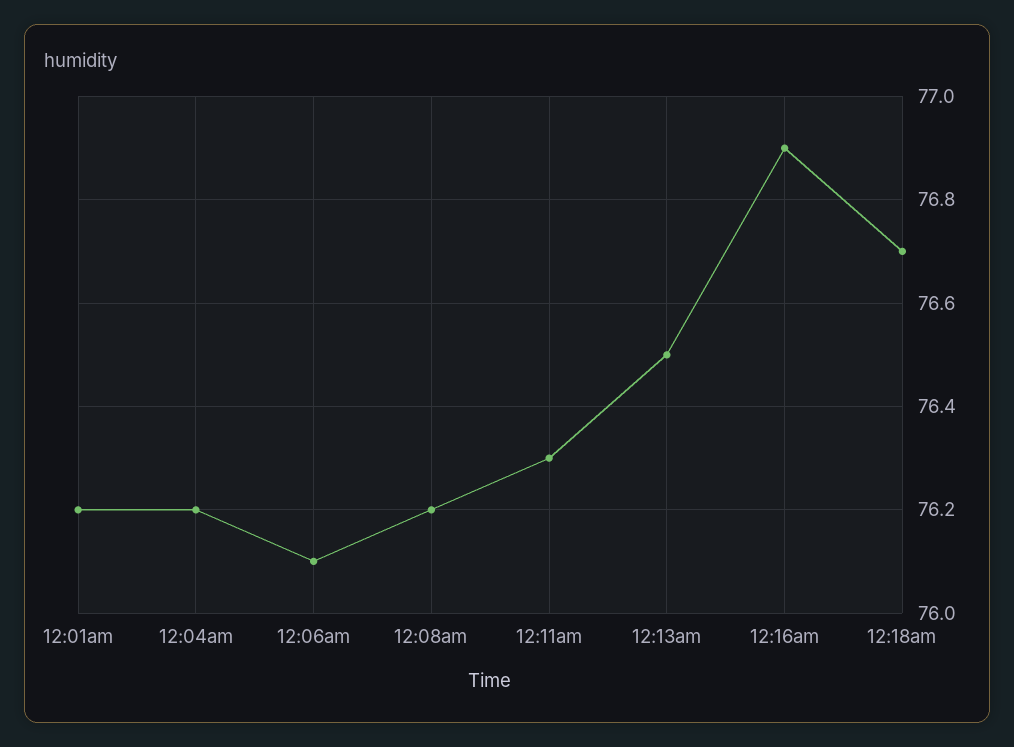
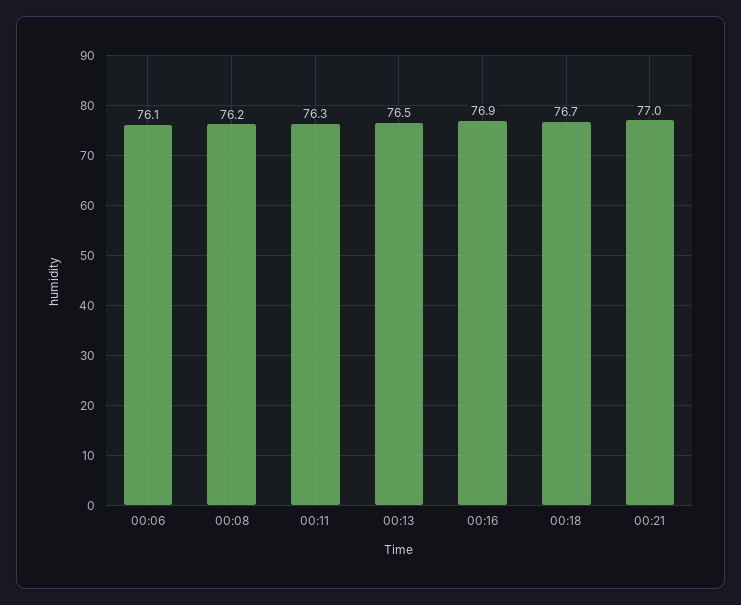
12:01am: 76.2 -> none
12:04am: 76.2 -> none
00:21: none -> 77

